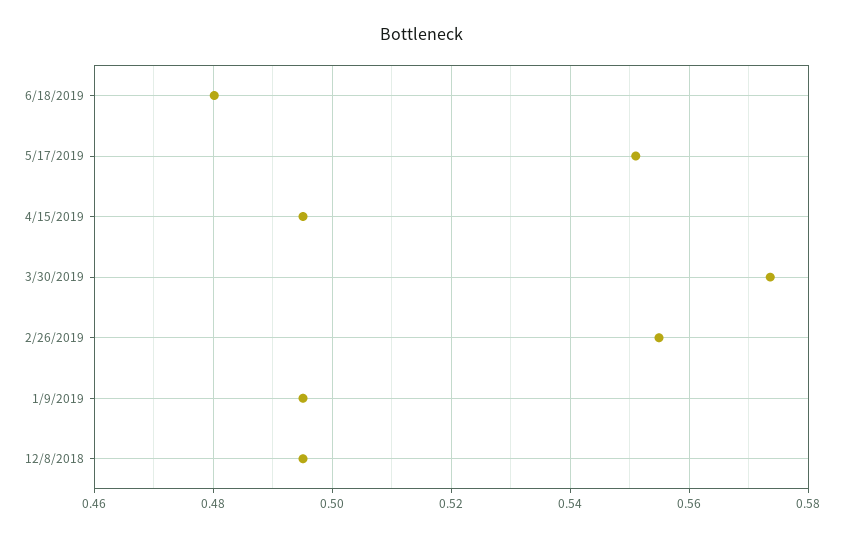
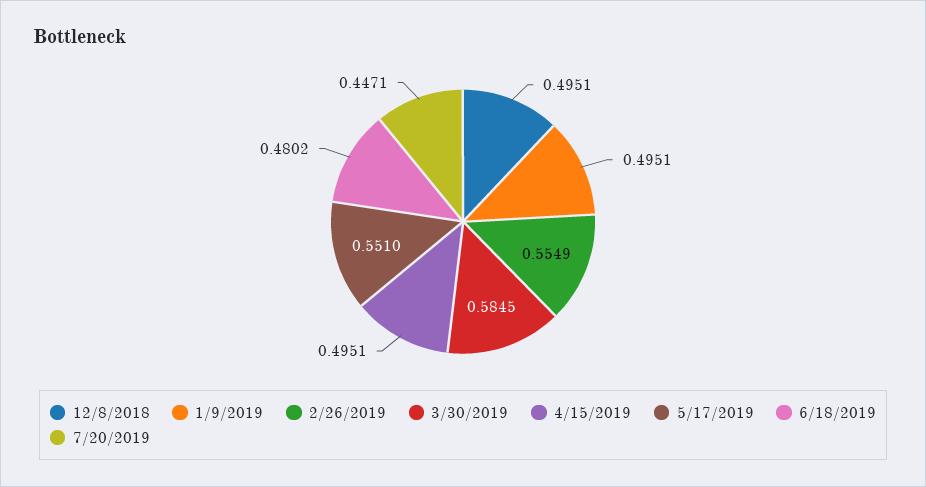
3/30/2019: 0.574 -> 0.5845
7/20/2019: none -> 0.4471

